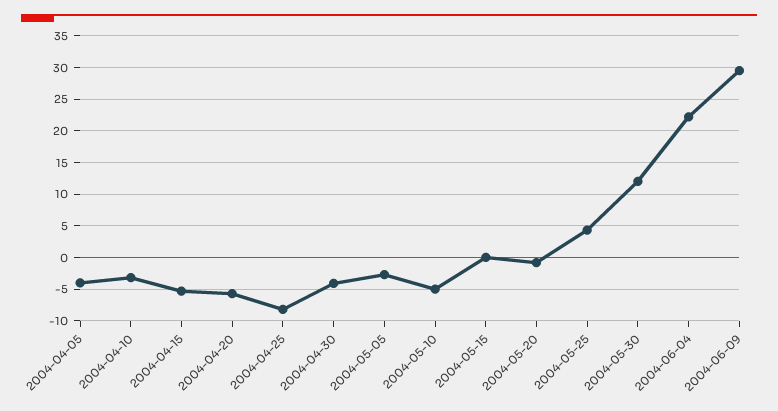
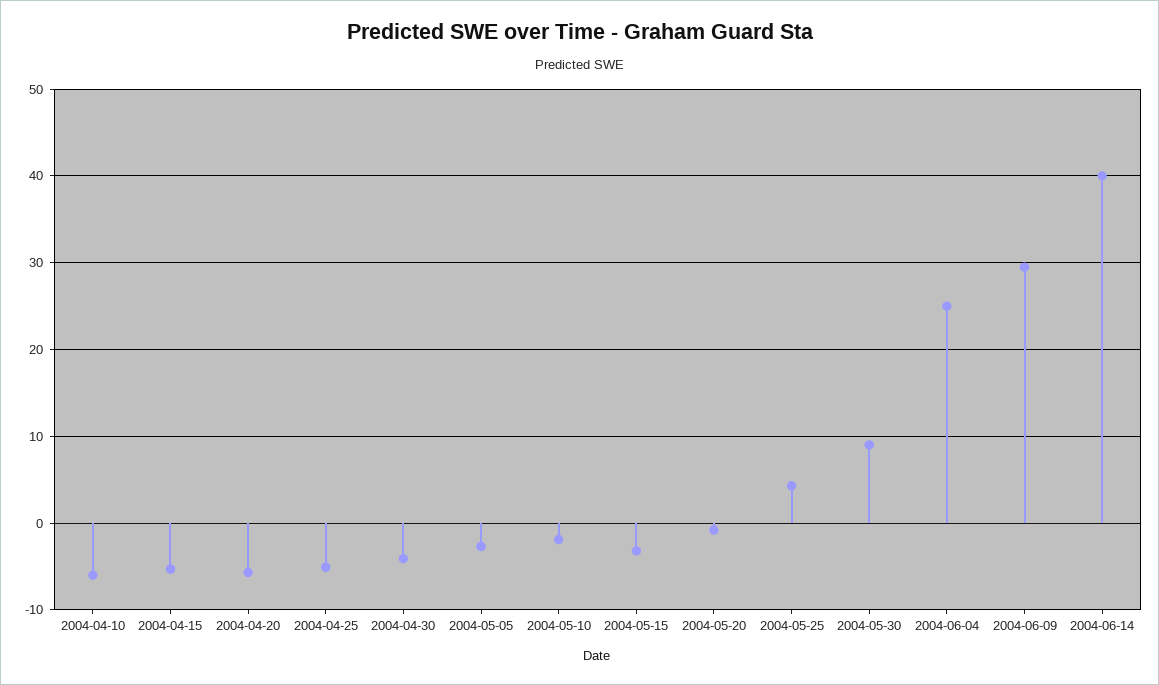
2004-04-05: -4 -> none
2004-04-10: -3 -> -6
2004-04-25: -8 -> -5
2004-05-10: -5 -> -2
2004-05-15: 0 -> -3
2004-05-30: 12 -> 9
2004-06-04: 22 -> 25
2004-06-14: none -> 40

